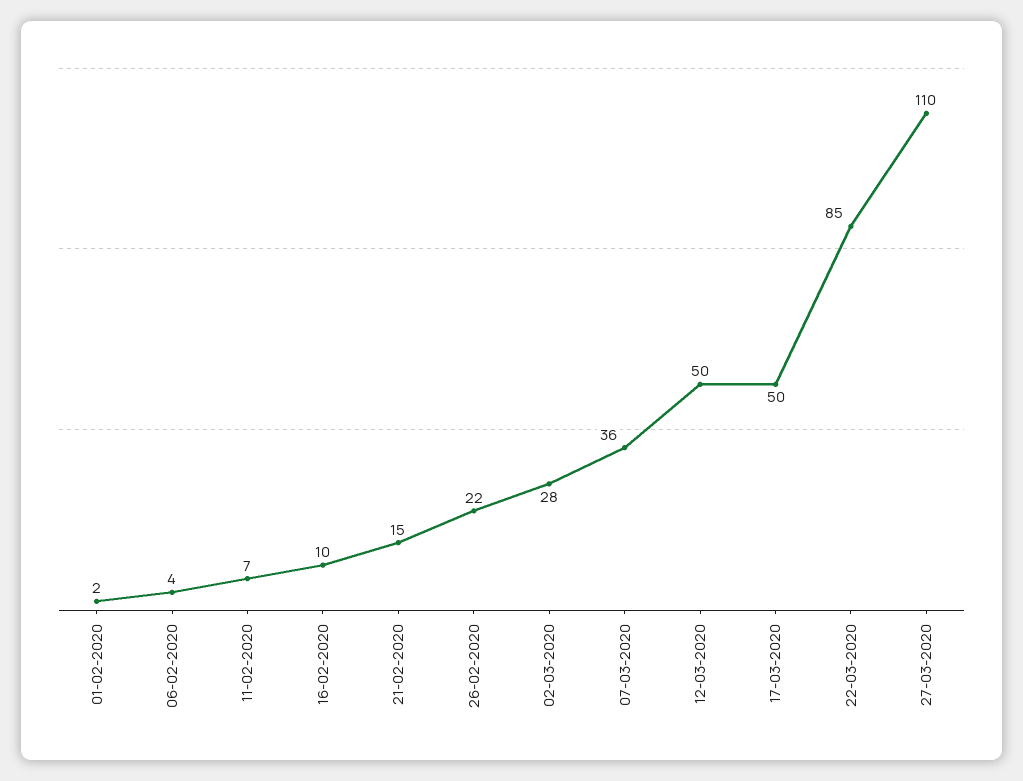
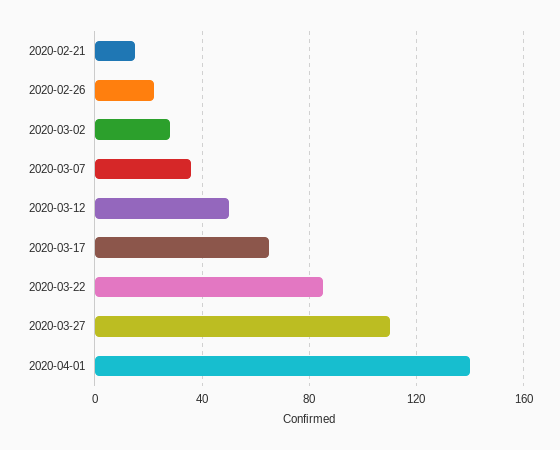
01-02-2020: 2 -> none
06-02-2020: 4 -> none
11-02-2020: 7 -> none
16-02-2020: 10 -> none
17-03-2020: 50 -> 65
2020-04-01: none -> 140

